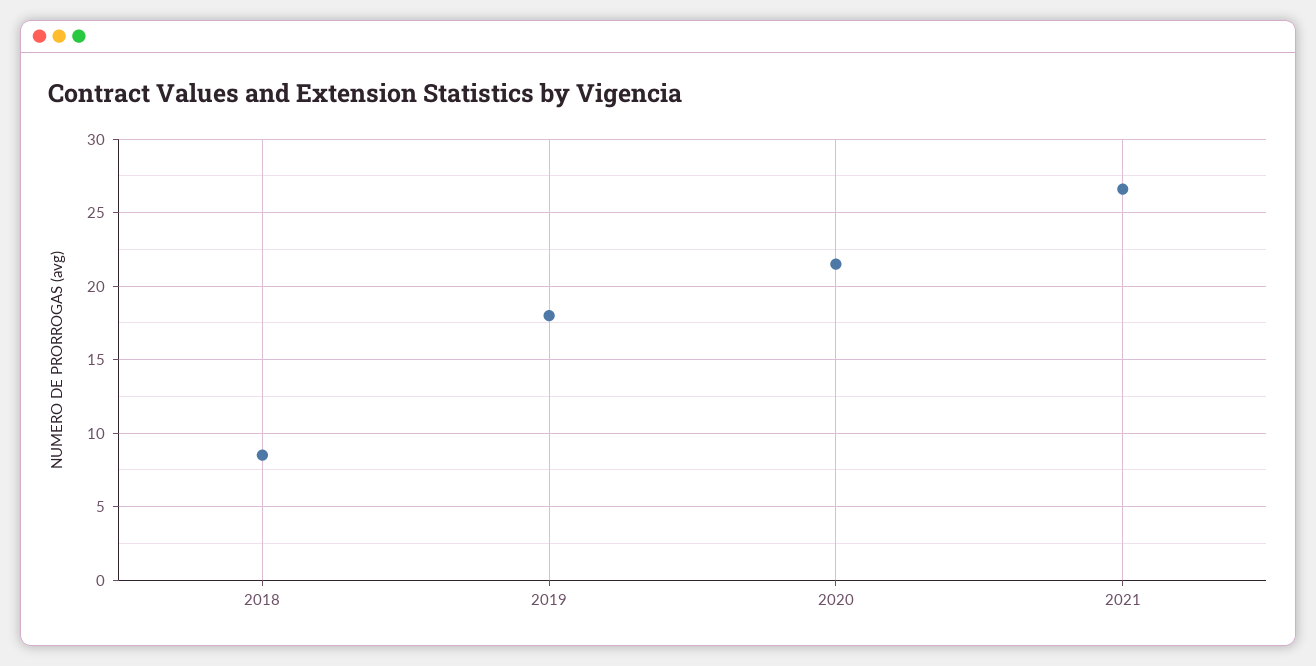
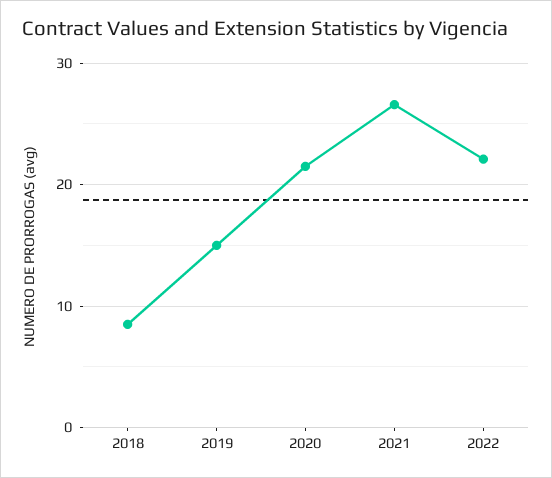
2019: 18 -> 15
2022: none -> 22

